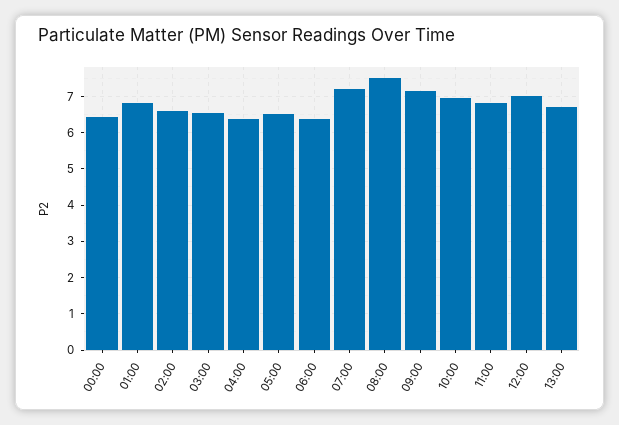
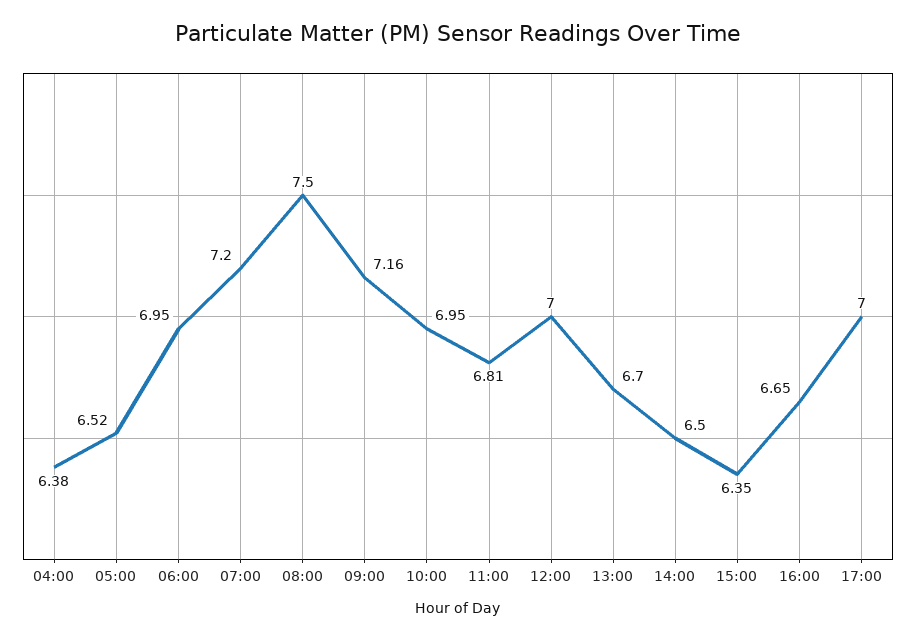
00:00: 6.4 -> none
01:00: 6.8 -> none
02:00: 6.6 -> none
03:00: 6.6 -> none
06:00: 6.4 -> 6.95
14:00: none -> 6.5
15:00: none -> 6.35
16:00: none -> 6.65
17:00: none -> 7

